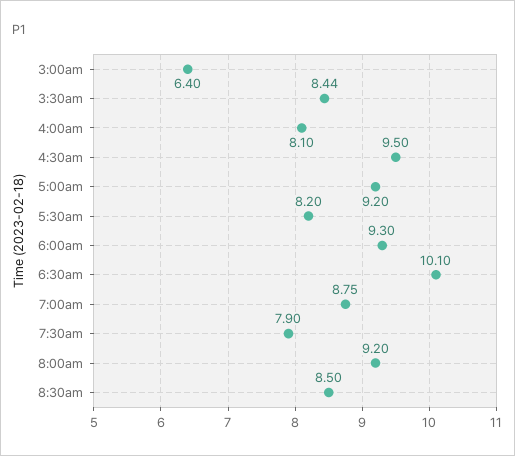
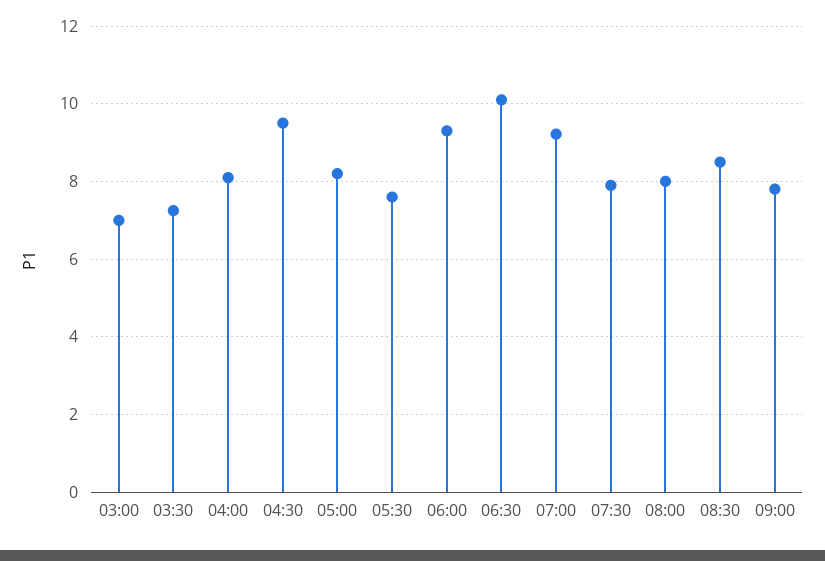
3:00am: 6.4 -> 7
3:30am: 8.44 -> 7.2
5:00am: 9.2 -> 8.2
5:30am: 8.2 -> 7.6
7:00am: 8.75 -> 9.2
8:00am: 9.2 -> 8
09:00: none -> 7.8

